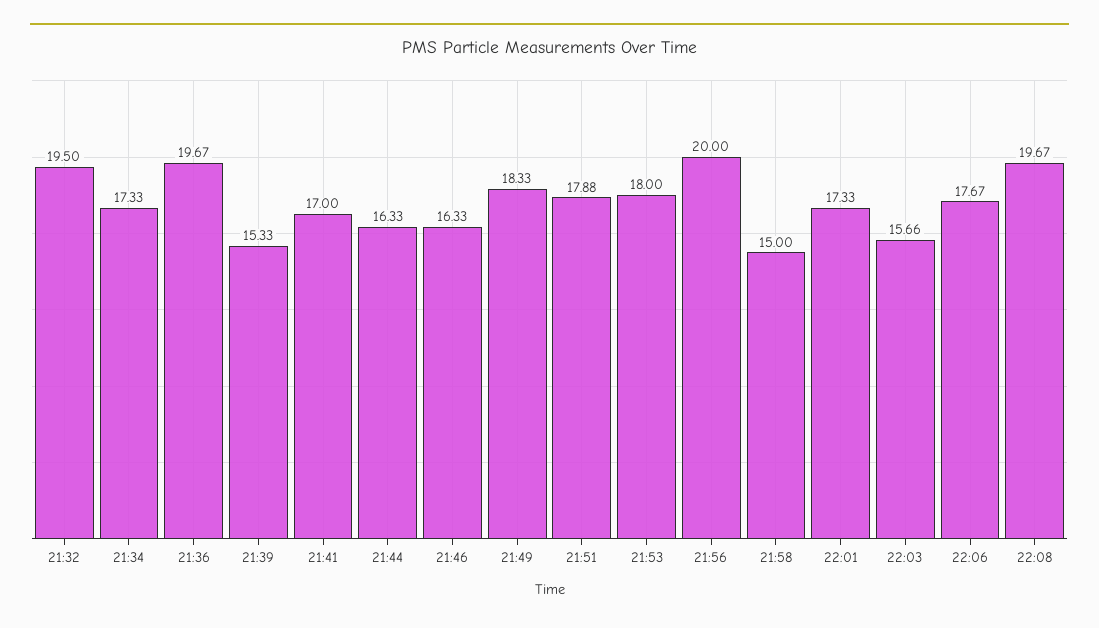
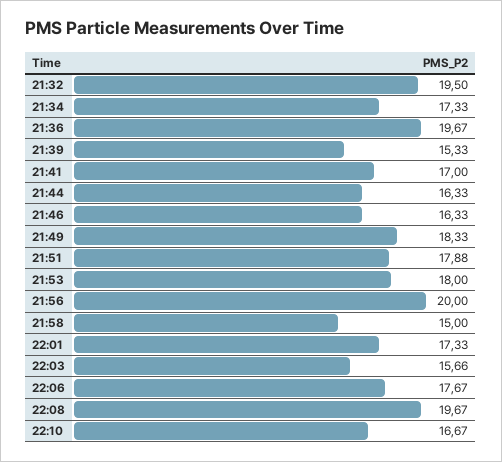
22:10: none -> 16.67

